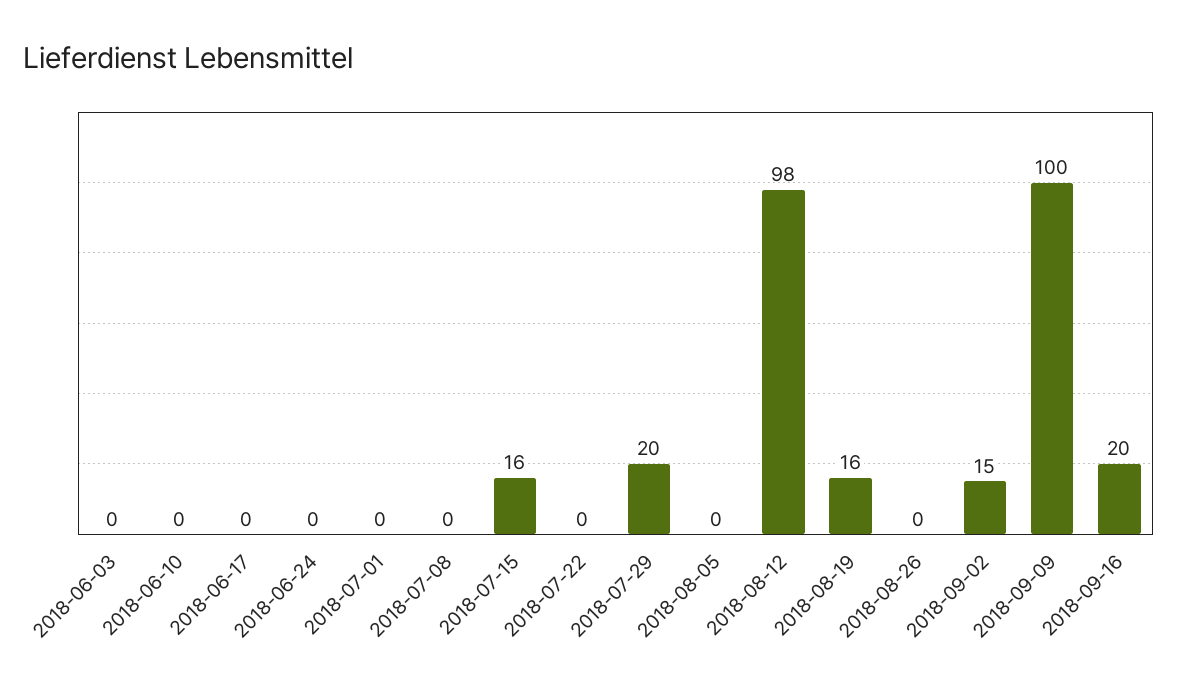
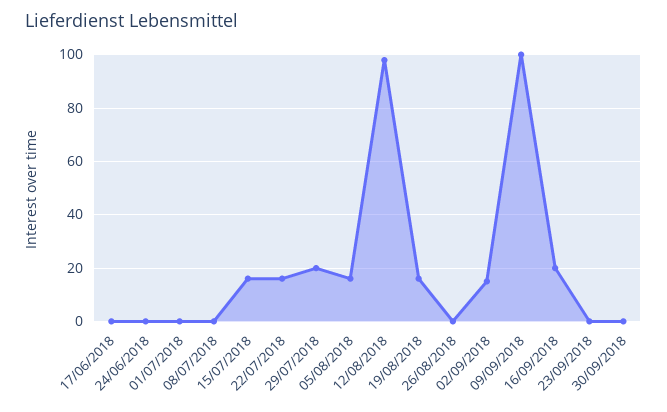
2018-06-03: 0 -> none
2018-06-10: 0 -> none
2018-07-22: 0 -> 15
2018-08-05: 0 -> 15
23/09/2018: none -> 0
30/09/2018: none -> 0

